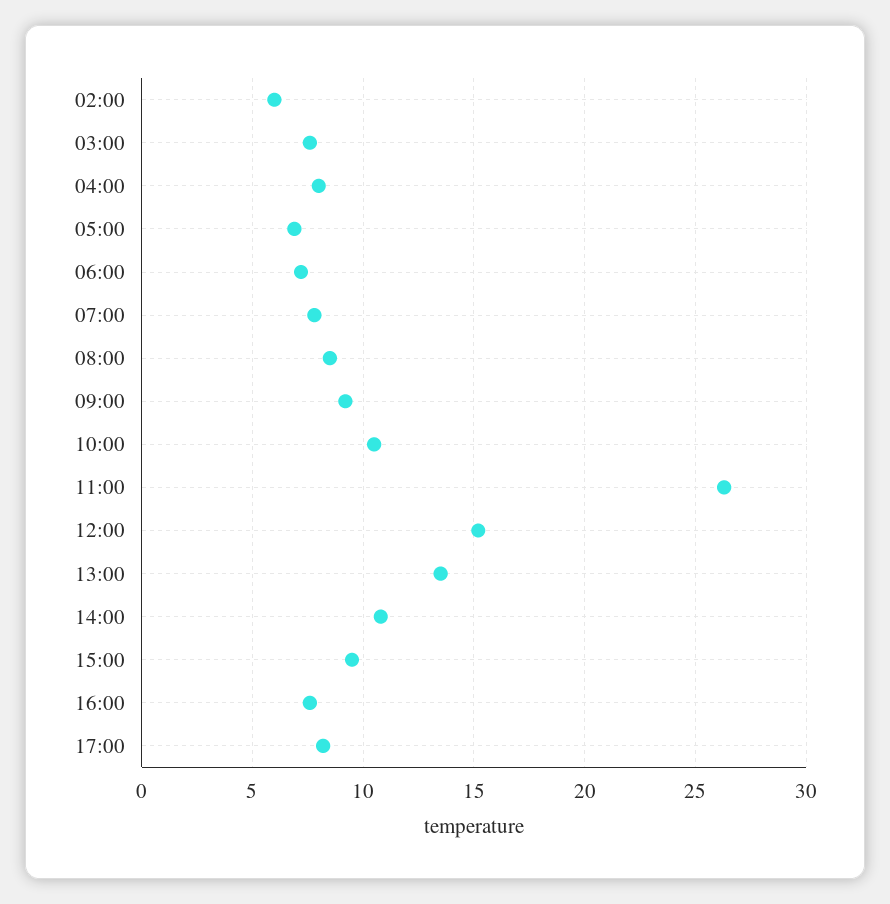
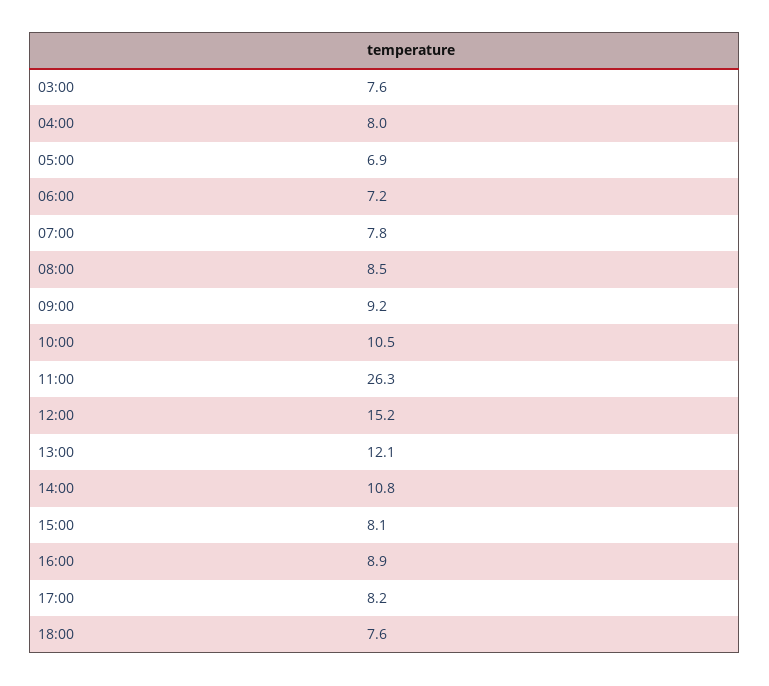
02:00: 6 -> none
13:00: 13.5 -> 12.1
15:00: 9.5 -> 8.1
16:00: 7.5 -> 8.9
18:00: none -> 7.6

